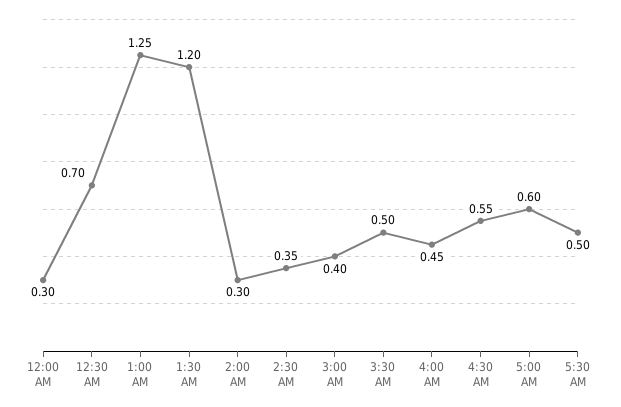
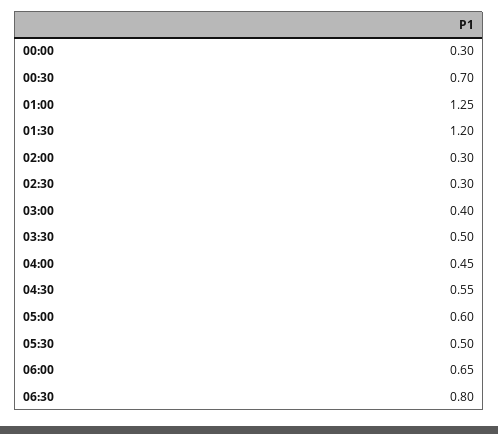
2:30 AM: 0.35 -> 0.3
06:00: none -> 0.65
06:30: none -> 0.8

